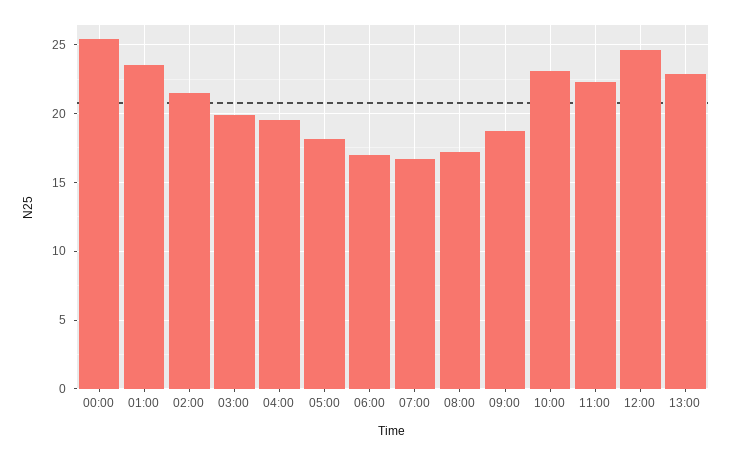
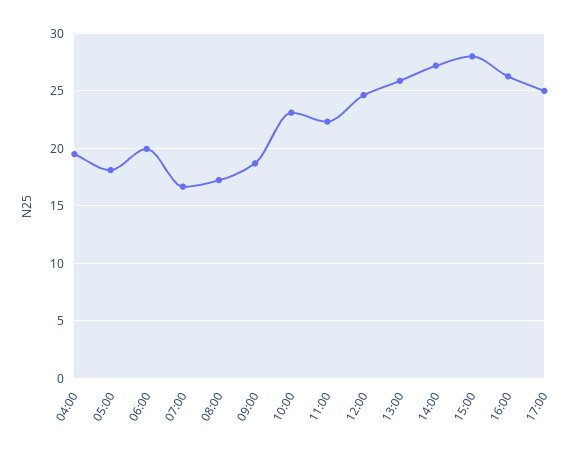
00:00: 25.5 -> none
01:00: 23.5 -> none
02:00: 21.5 -> none
03:00: 20 -> none
06:00: 17 -> 20
13:00: 23 -> 26
14:00: none -> 27
15:00: none -> 28
16:00: none -> 26
17:00: none -> 25

